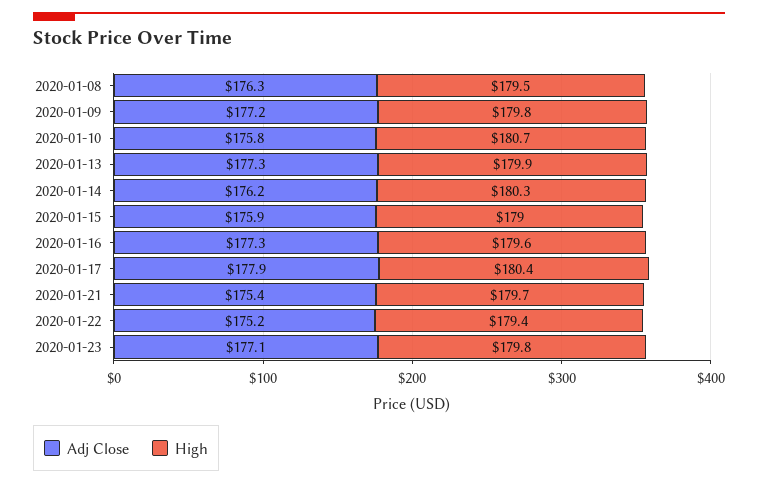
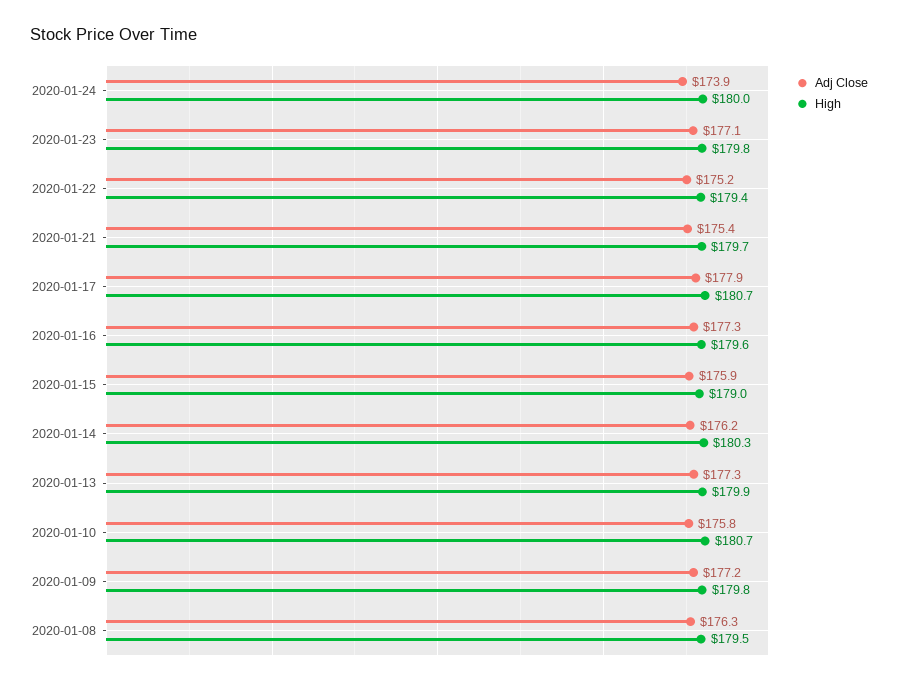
High, 2020-01-17: 180.4 -> 180.7
Adj Close, 2020-01-24: none -> 173.9
High, 2020-01-24: none -> 180

